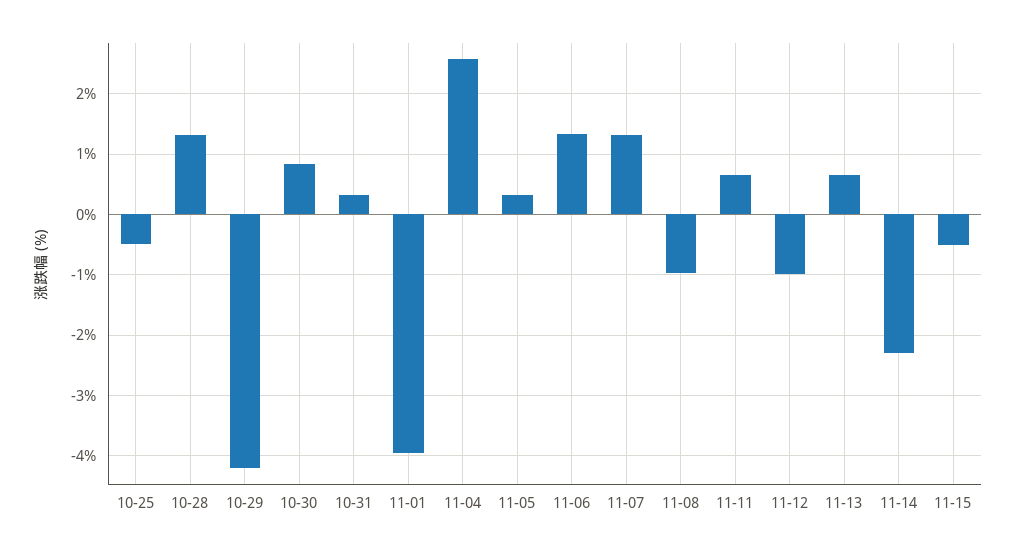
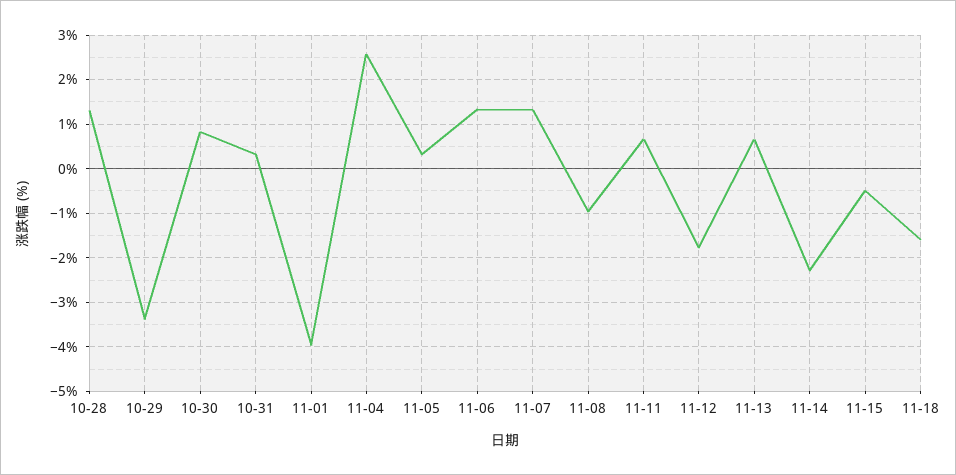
10-25: -0.5 -> none
10-29: -4.2 -> -3.4
11-12: -1 -> -1.8
11-18: none -> -1.6

